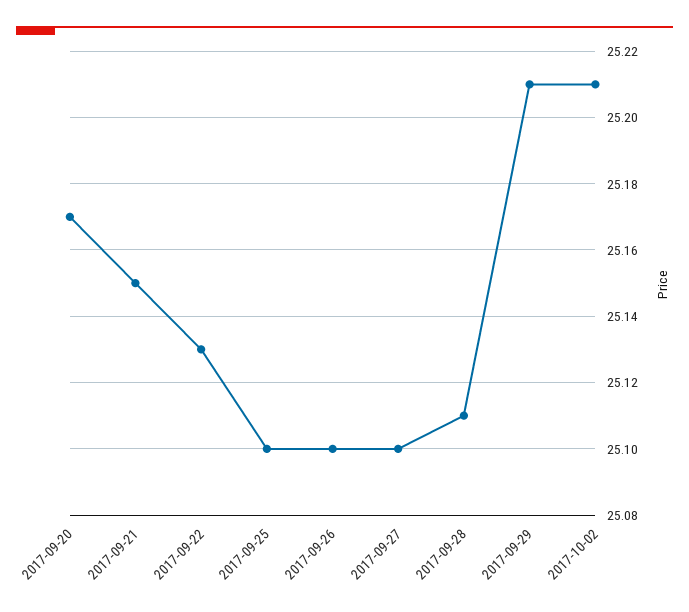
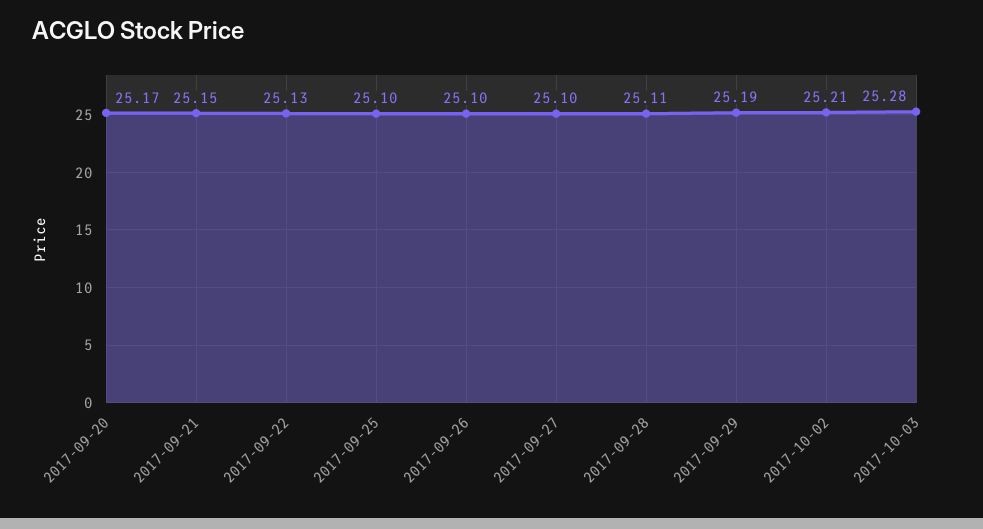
2017-09-29: 25.21 -> 25.19
2017-10-03: none -> 25.28

